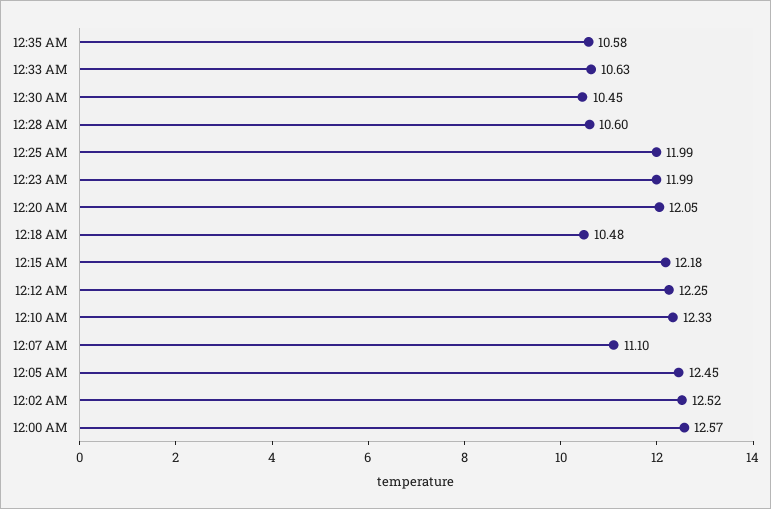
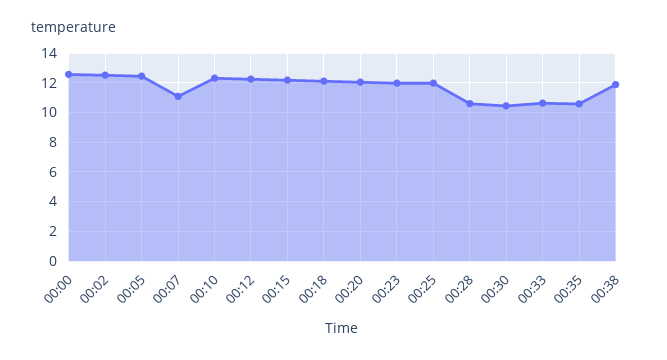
12:18 AM: 10.48 -> 12
00:38: none -> 12

